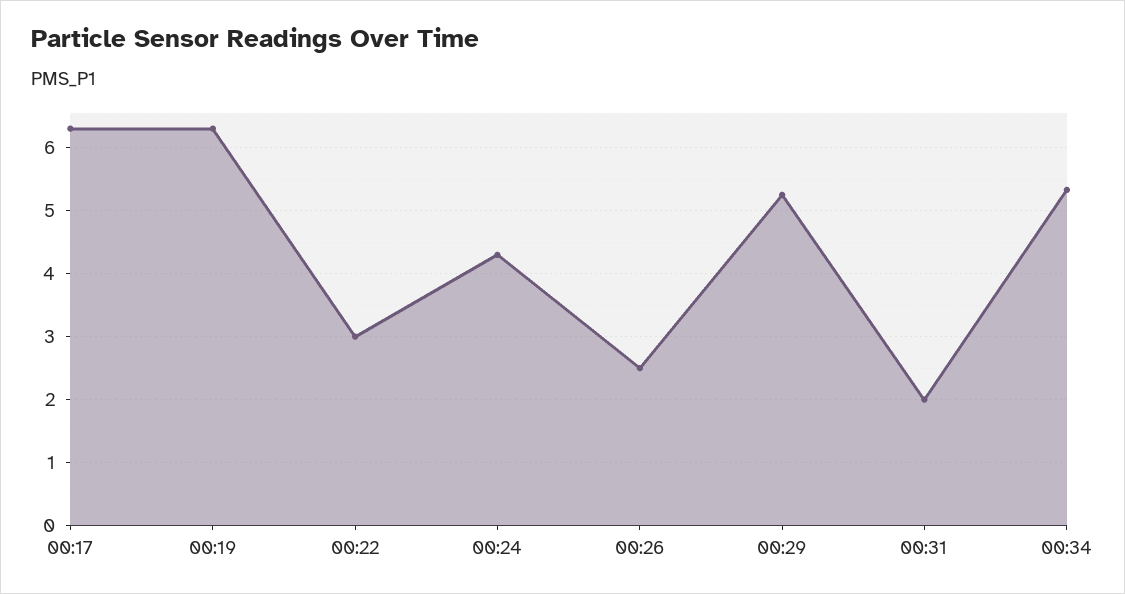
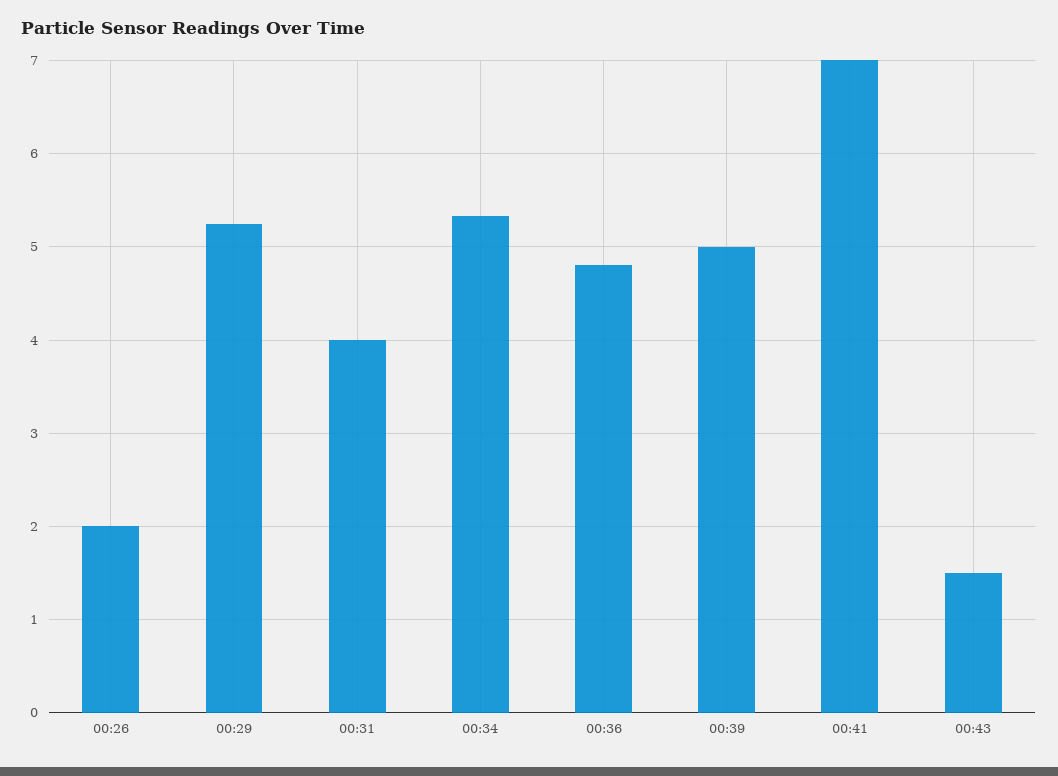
00:17: 6.3 -> none
00:19: 6.3 -> none
00:22: 3 -> none
00:24: 4.3 -> none
00:26: 2.5 -> 2
00:31: 2 -> 4
00:36: none -> 4.8
00:39: none -> 5
00:41: none -> 7
00:43: none -> 1.5

